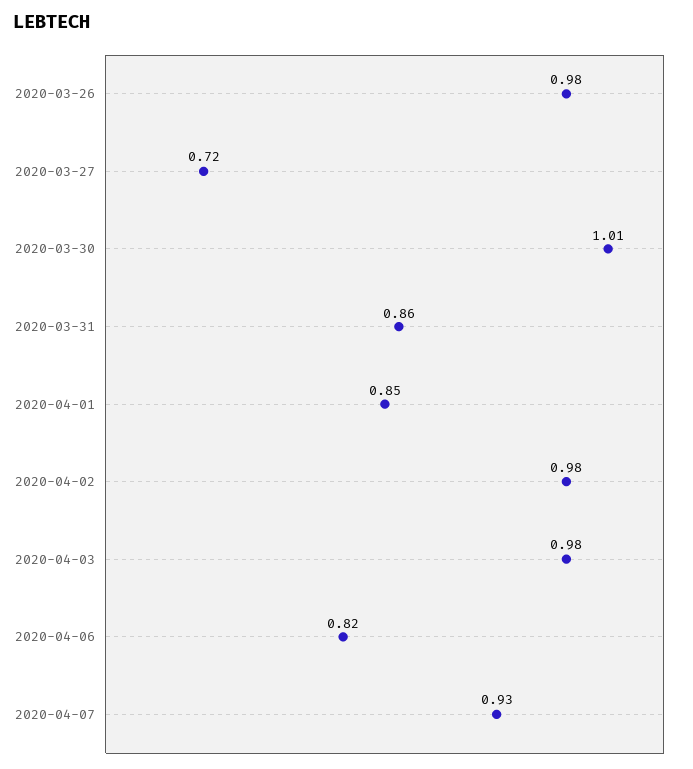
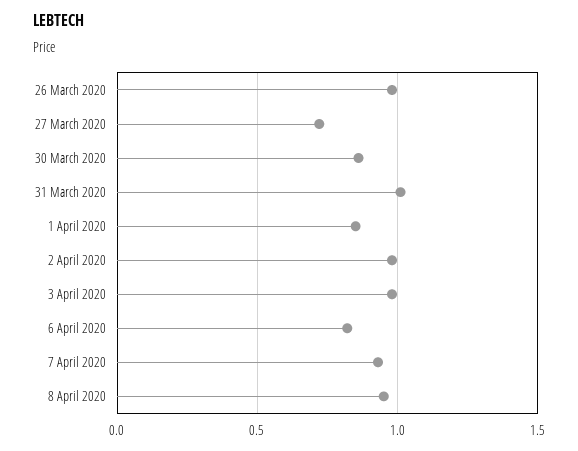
2020-03-30: 1.01 -> 0.85
2020-03-31: 0.86 -> 1
8 April 2020: none -> 0.95

